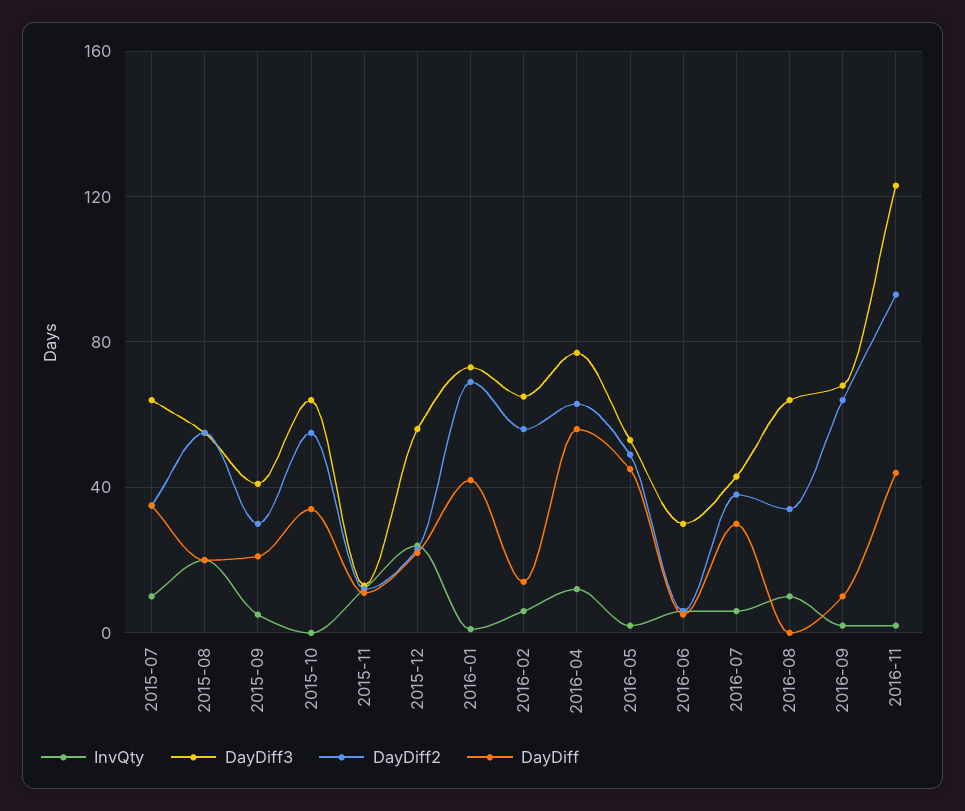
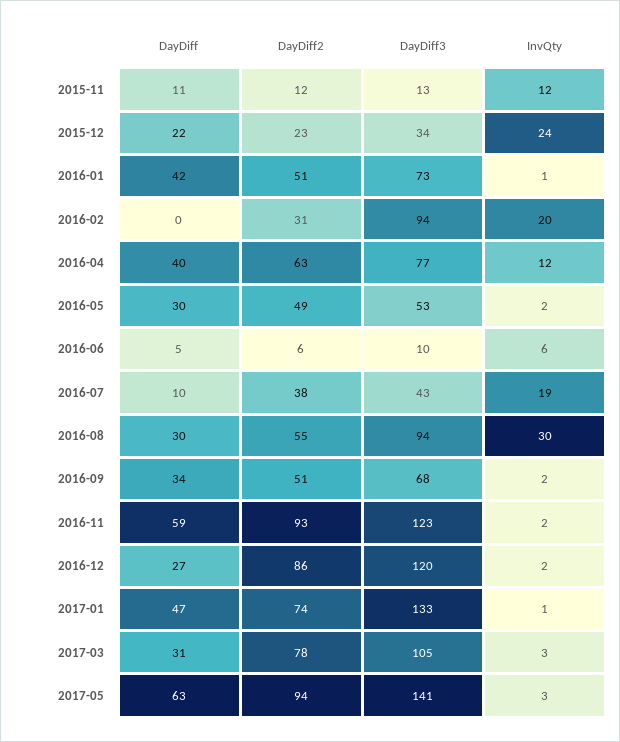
InvQty, 2015-07: 10 -> none
DayDiff3, 2015-07: 65 -> none
DayDiff2, 2015-07: 35 -> none
DayDiff, 2015-07: 35 -> none
InvQty, 2015-08: 20 -> none
DayDiff3, 2015-08: 55 -> none
DayDiff2, 2015-08: 55 -> none
DayDiff, 2015-08: 20 -> none
InvQty, 2015-09: 5 -> none
DayDiff3, 2015-09: 40 -> none
DayDiff2, 2015-09: 30 -> none
DayDiff, 2015-09: 20 -> none
InvQty, 2015-10: 0 -> none
DayDiff3, 2015-10: 65 -> none
DayDiff2, 2015-10: 55 -> none
DayDiff, 2015-10: 35 -> none
DayDiff3, 2015-12: 55 -> 34
DayDiff2, 2016-01: 70 -> 51
InvQty, 2016-02: 5 -> 20
DayDiff3, 2016-02: 65 -> 94
DayDiff2, 2016-02: 55 -> 31
DayDiff, 2016-02: 15 -> 0
DayDiff, 2016-04: 55 -> 40
DayDiff, 2016-05: 45 -> 30
DayDiff3, 2016-06: 30 -> 10
InvQty, 2016-07: 5 -> 19
DayDiff, 2016-07: 30 -> 10
InvQty, 2016-08: 10 -> 30
DayDiff3, 2016-08: 65 -> 94
DayDiff2, 2016-08: 35 -> 55
DayDiff, 2016-08: 0 -> 30
DayDiff2, 2016-09: 65 -> 51
DayDiff, 2016-09: 10 -> 34
DayDiff, 2016-11: 45 -> 59
DayDiff, 2016-12: none -> 27
DayDiff2, 2016-12: none -> 86
DayDiff3, 2016-12: none -> 120
InvQty, 2016-12: none -> 2
DayDiff, 2017-01: none -> 47
DayDiff2, 2017-01: none -> 74
DayDiff3, 2017-01: none -> 133
InvQty, 2017-01: none -> 1
DayDiff, 2017-03: none -> 31
DayDiff2, 2017-03: none -> 78
DayDiff3, 2017-03: none -> 105
InvQty, 2017-03: none -> 3
DayDiff, 2017-05: none -> 63
DayDiff2, 2017-05: none -> 94
DayDiff3, 2017-05: none -> 141
InvQty, 2017-05: none -> 3

